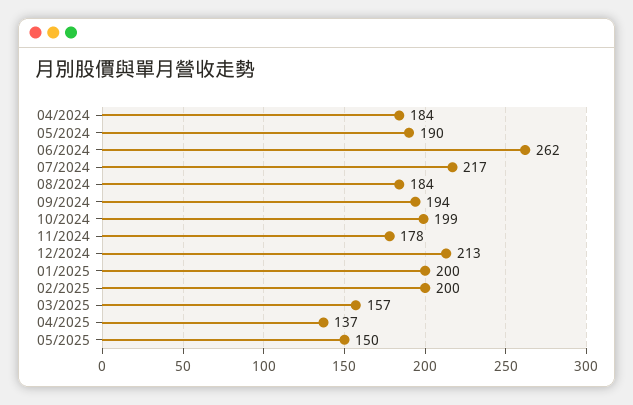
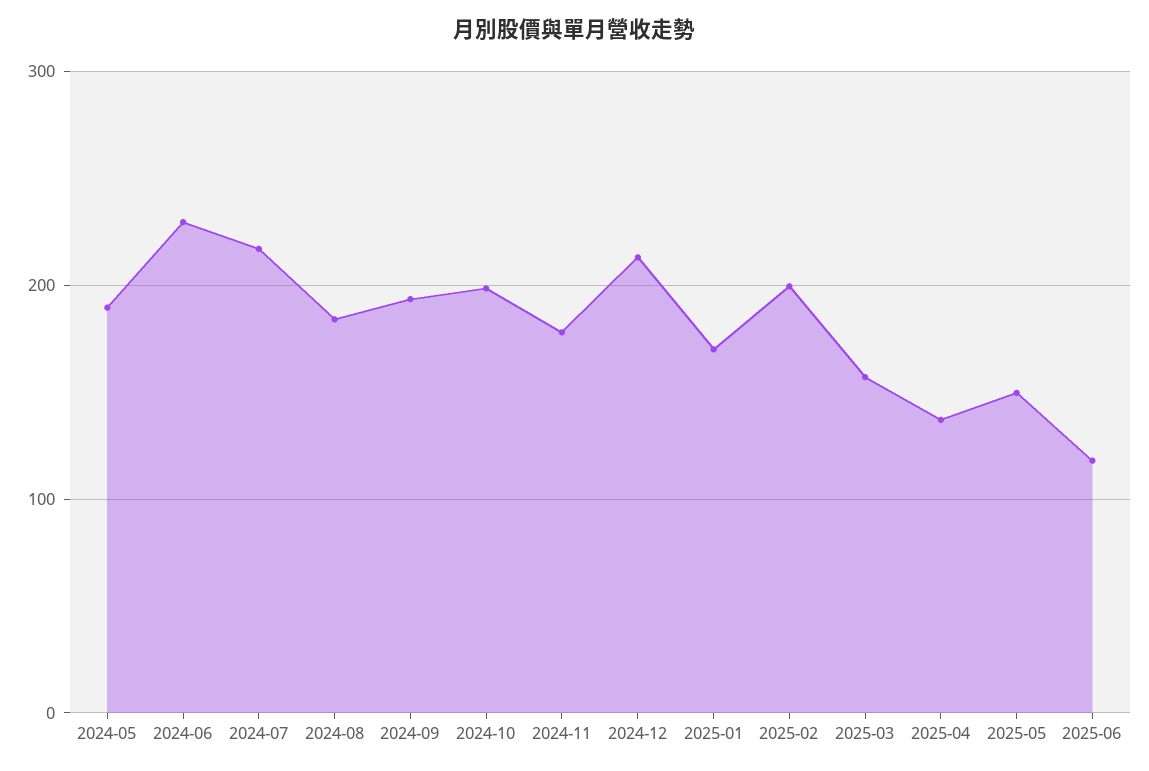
04/2024: 184 -> none
06/2024: 262 -> 230
01/2025: 200 -> 170
2025-06: none -> 120

